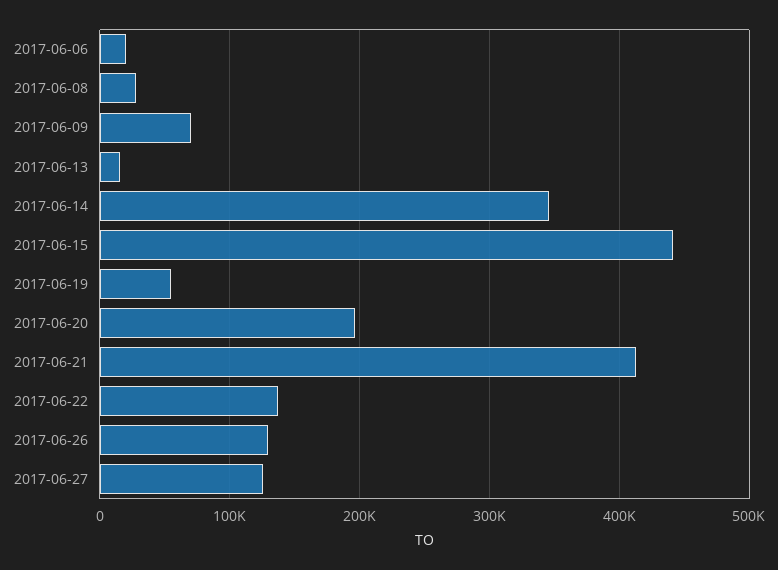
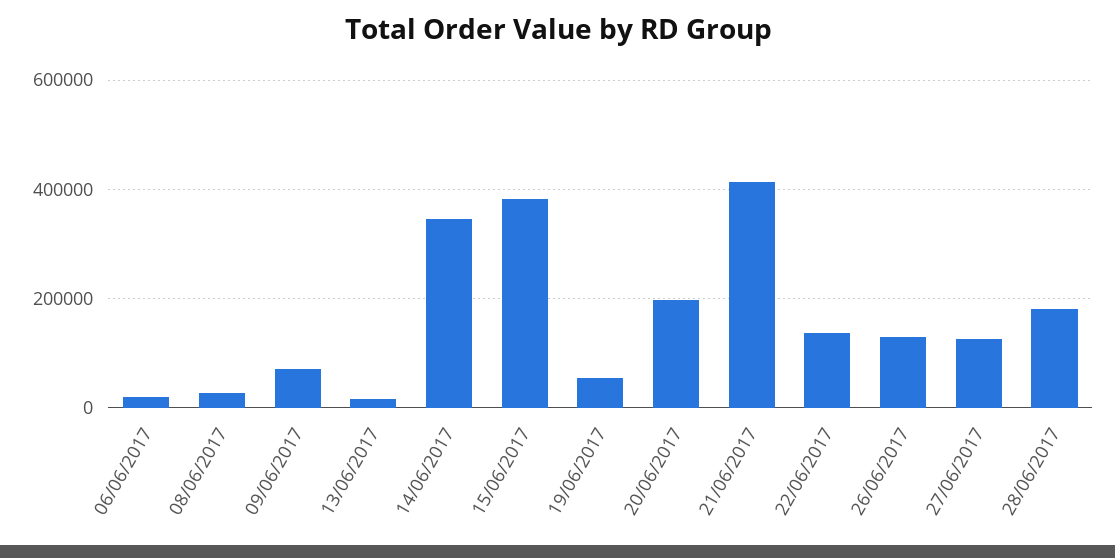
2017-06-15: 440000 -> 380000
28/06/2017: none -> 180000

